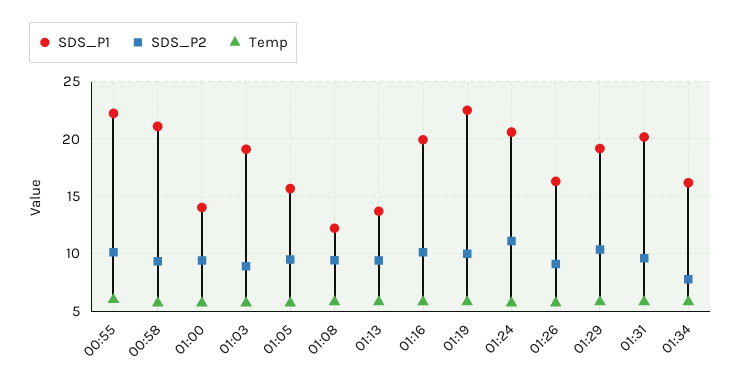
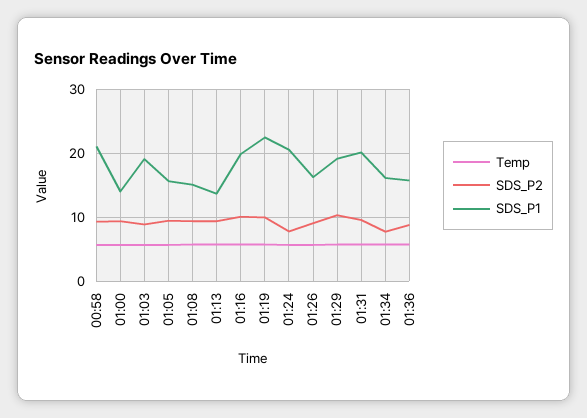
SDS_P1, 00:55: 22 -> none
SDS_P2, 00:55: 10 -> none
Temp, 00:55: 6 -> none
SDS_P1, 01:08: 12 -> 15
SDS_P2, 01:24: 11 -> 8
Temp, 01:36: none -> 6
SDS_P2, 01:36: none -> 9
SDS_P1, 01:36: none -> 16

